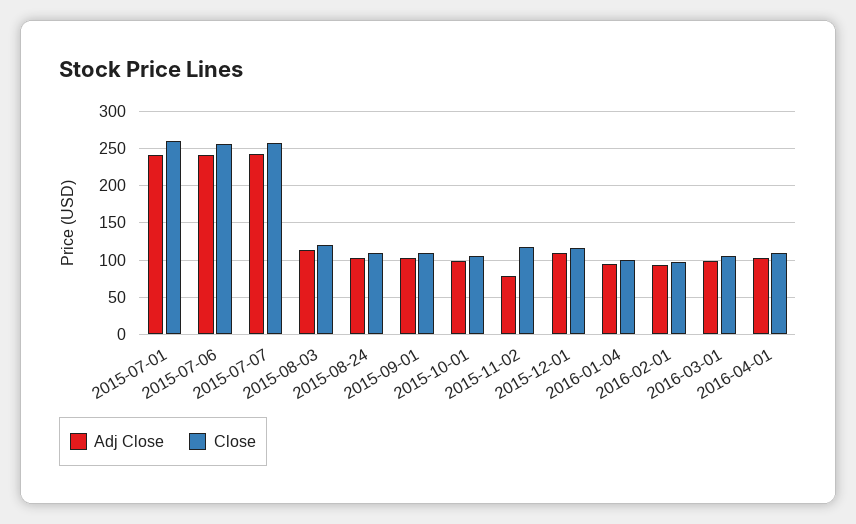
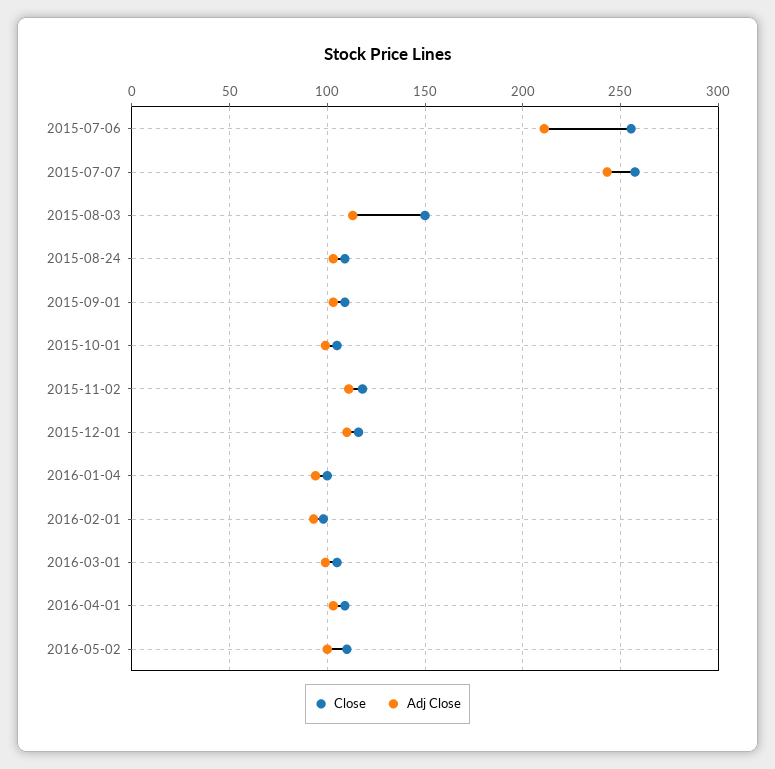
Adj Close, 2015-07-01: 240 -> none
Close, 2015-07-01: 260 -> none
Adj Close, 2015-07-06: 240 -> 210
Close, 2015-08-03: 120 -> 150
Adj Close, 2015-11-02: 80 -> 110
Close, 2016-05-02: none -> 110
Adj Close, 2016-05-02: none -> 100

